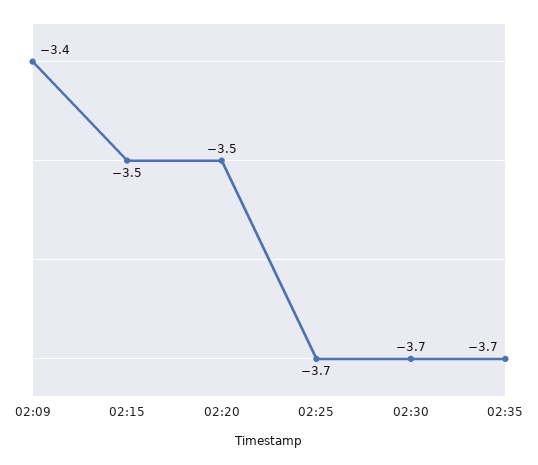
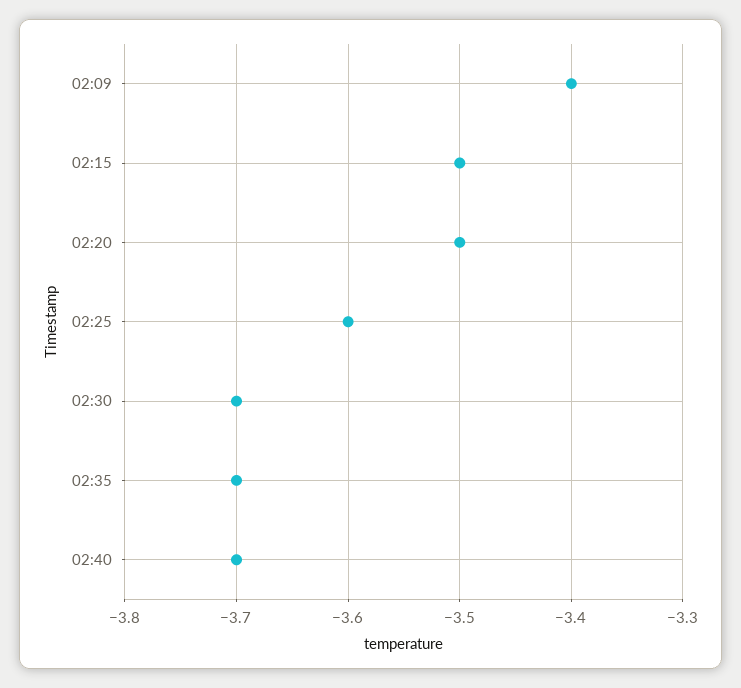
02:25: -3.7 -> -3.6
02:40: none -> -3.7

